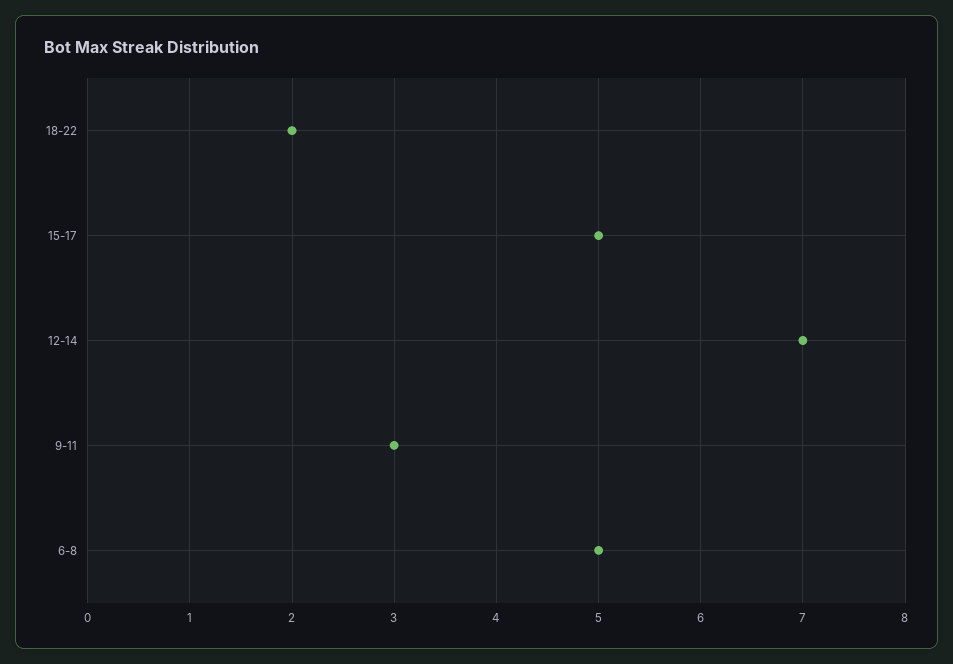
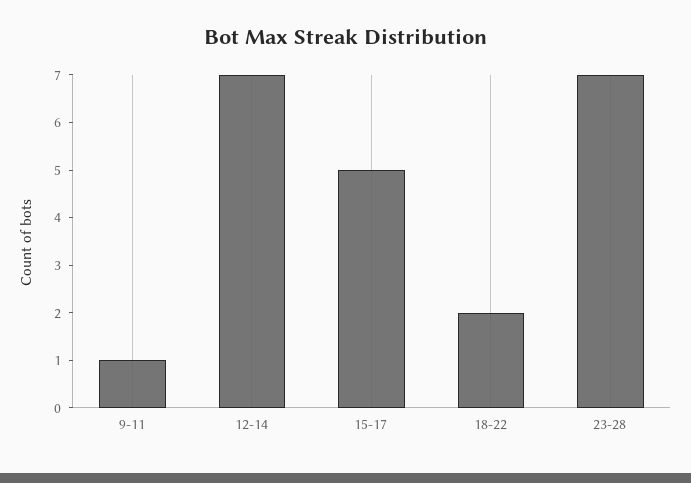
9-11: 3 -> 1
6-8: 5 -> none
23-28: none -> 7

